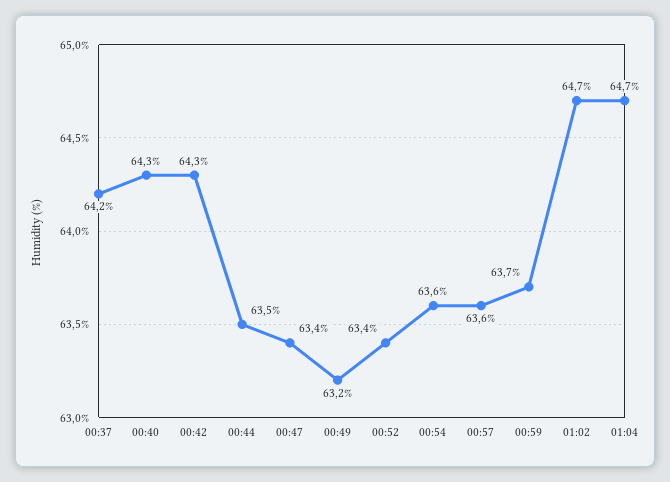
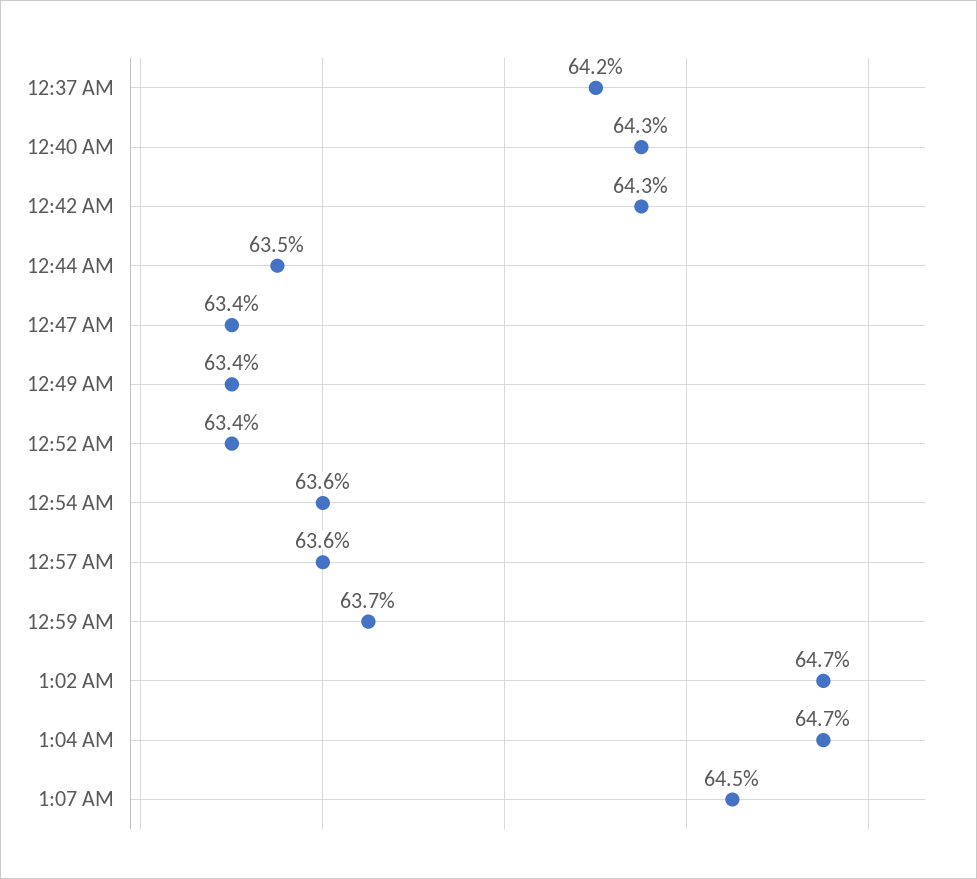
00:49: 63.2 -> 63.4
1:07 AM: none -> 64.5

